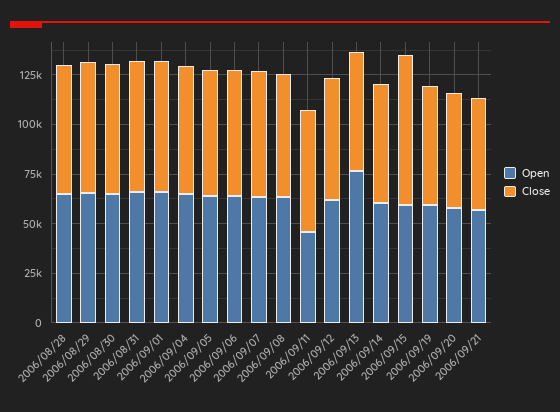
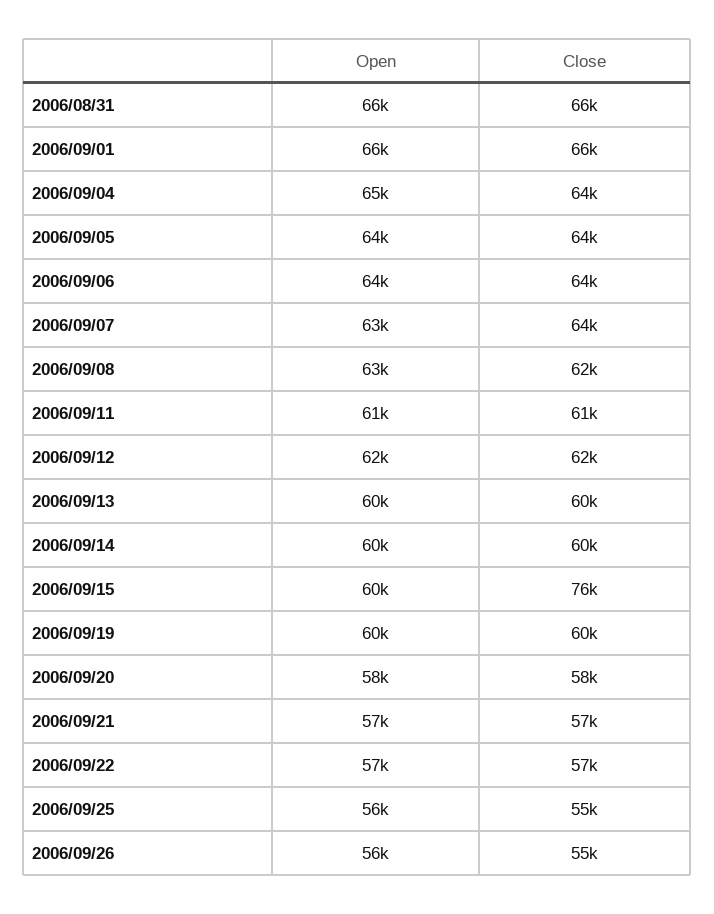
Open, 2006/08/28: 65000 -> none
Close, 2006/08/28: 65000 -> none
Open, 2006/08/29: 65000 -> none
Close, 2006/08/29: 65000 -> none
Open, 2006/08/30: 65000 -> none
Close, 2006/08/30: 65000 -> none
Open, 2006/09/11: 45000 -> 61000
Open, 2006/09/13: 75000 -> 60000
Open, 2006/09/22: none -> 57000
Close, 2006/09/22: none -> 57000
Open, 2006/09/25: none -> 56000
Close, 2006/09/25: none -> 55000
Open, 2006/09/26: none -> 56000
Close, 2006/09/26: none -> 55000

